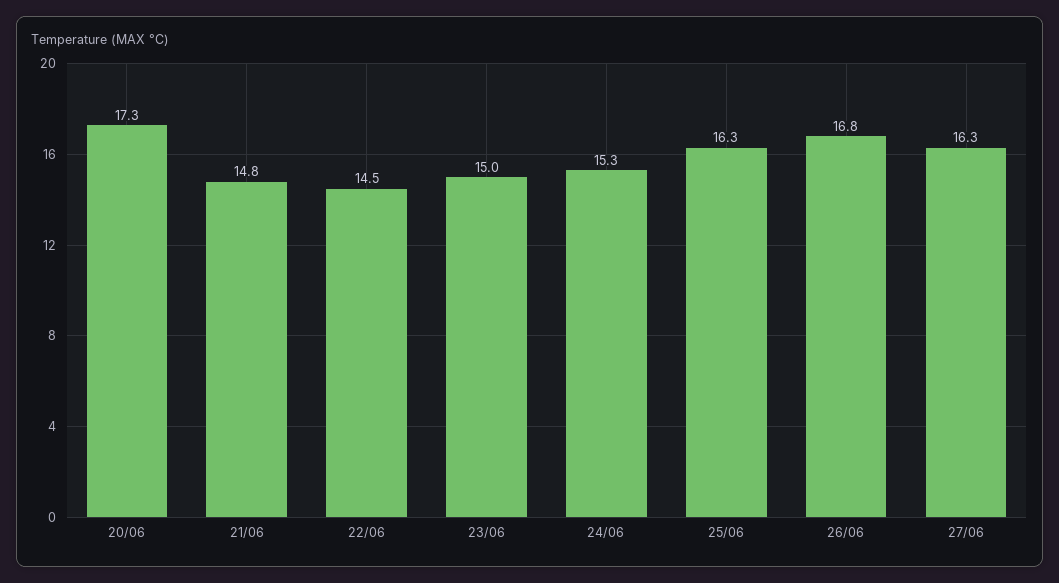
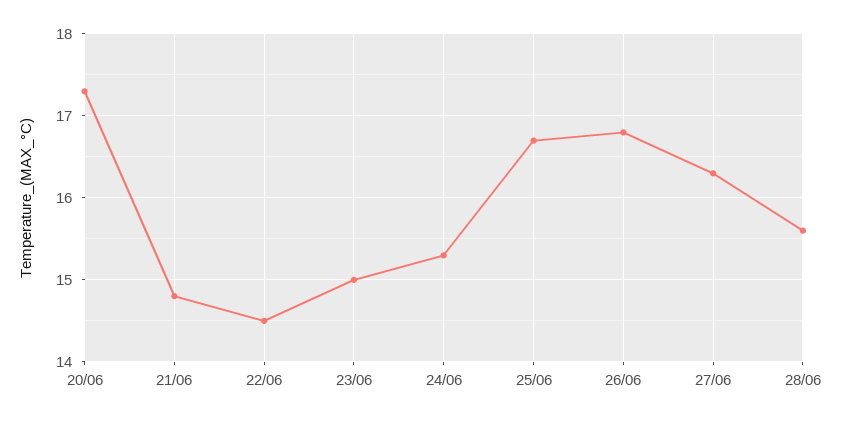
25/06: 16.3 -> 16.7
28/06: none -> 15.6

